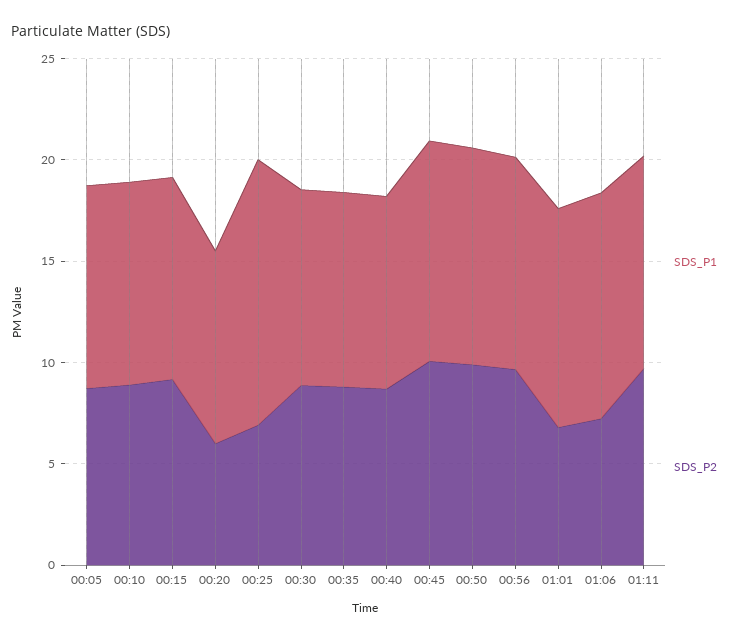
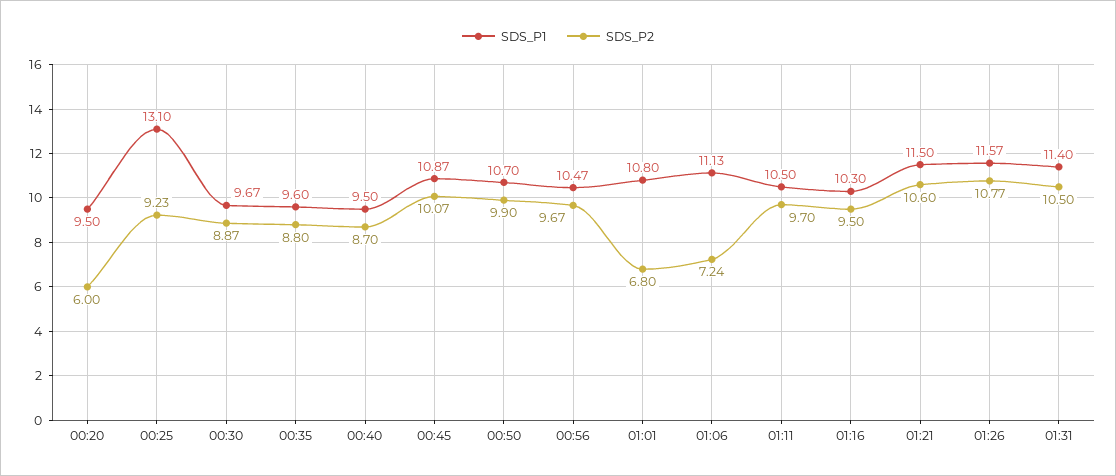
SDS_P1, 00:05: 10 -> none
SDS_P2, 00:05: 9 -> none
SDS_P1, 00:10: 10 -> none
SDS_P2, 00:10: 9 -> none
SDS_P1, 00:15: 10 -> none
SDS_P2, 00:15: 9 -> none
SDS_P2, 00:25: 7 -> 9.23
SDS_P1, 01:16: none -> 10.3
SDS_P2, 01:16: none -> 9.5
SDS_P1, 01:21: none -> 11.5
SDS_P2, 01:21: none -> 10.6
SDS_P1, 01:26: none -> 11.57
SDS_P2, 01:26: none -> 10.77
SDS_P1, 01:31: none -> 11.4
SDS_P2, 01:31: none -> 10.5

